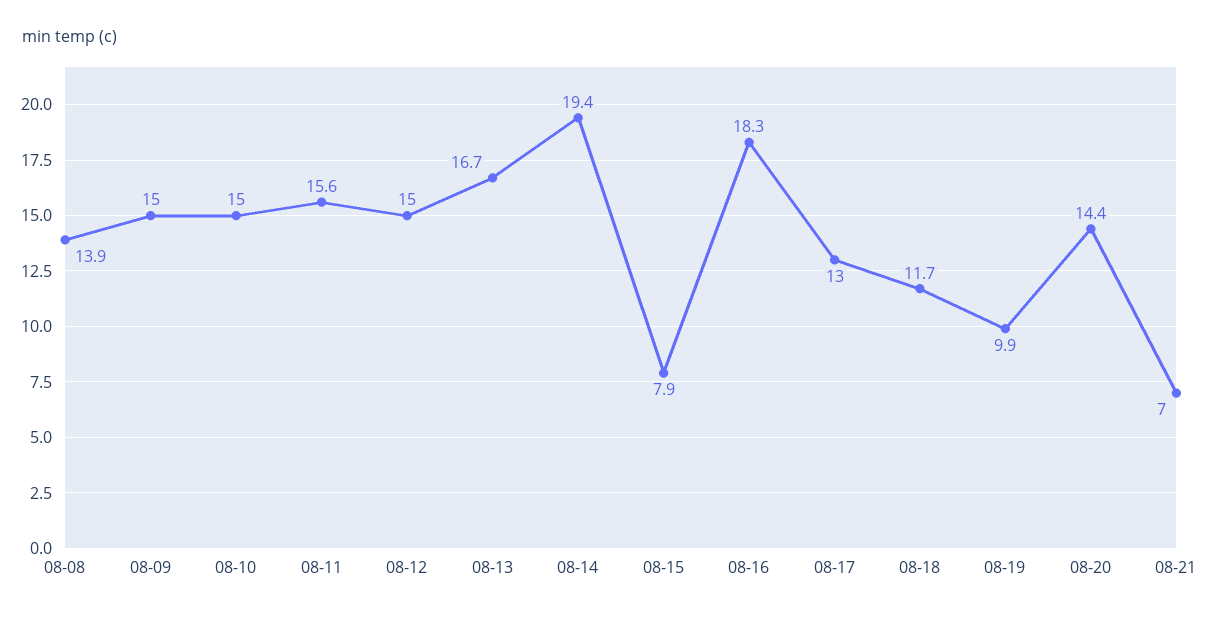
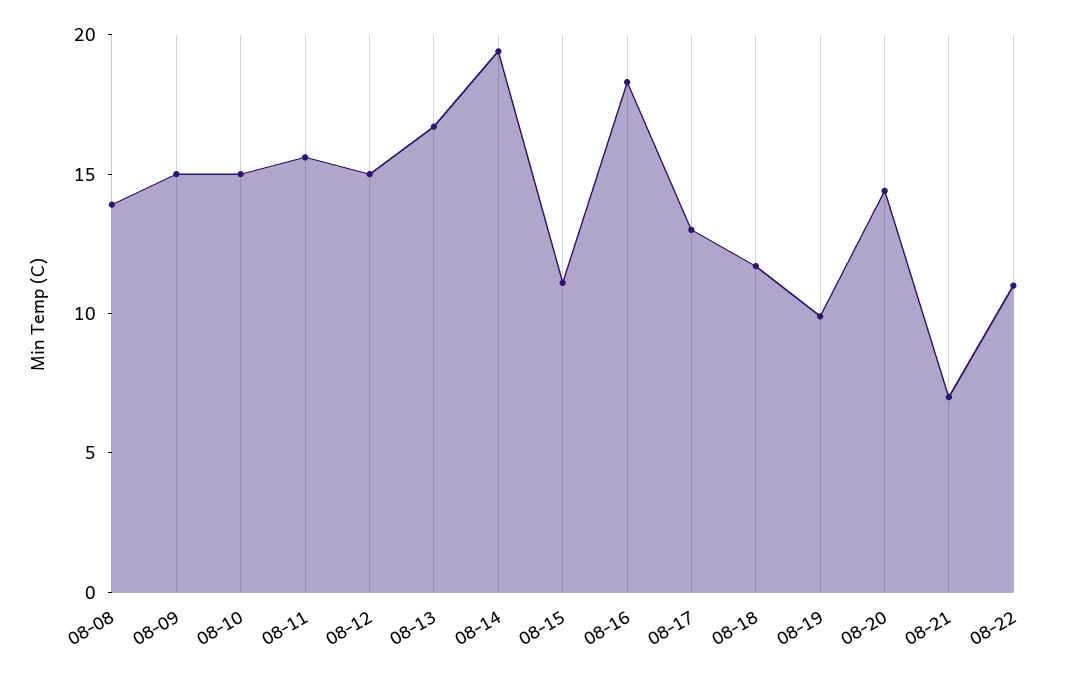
08-15: 7.9 -> 11
08-22: none -> 11

